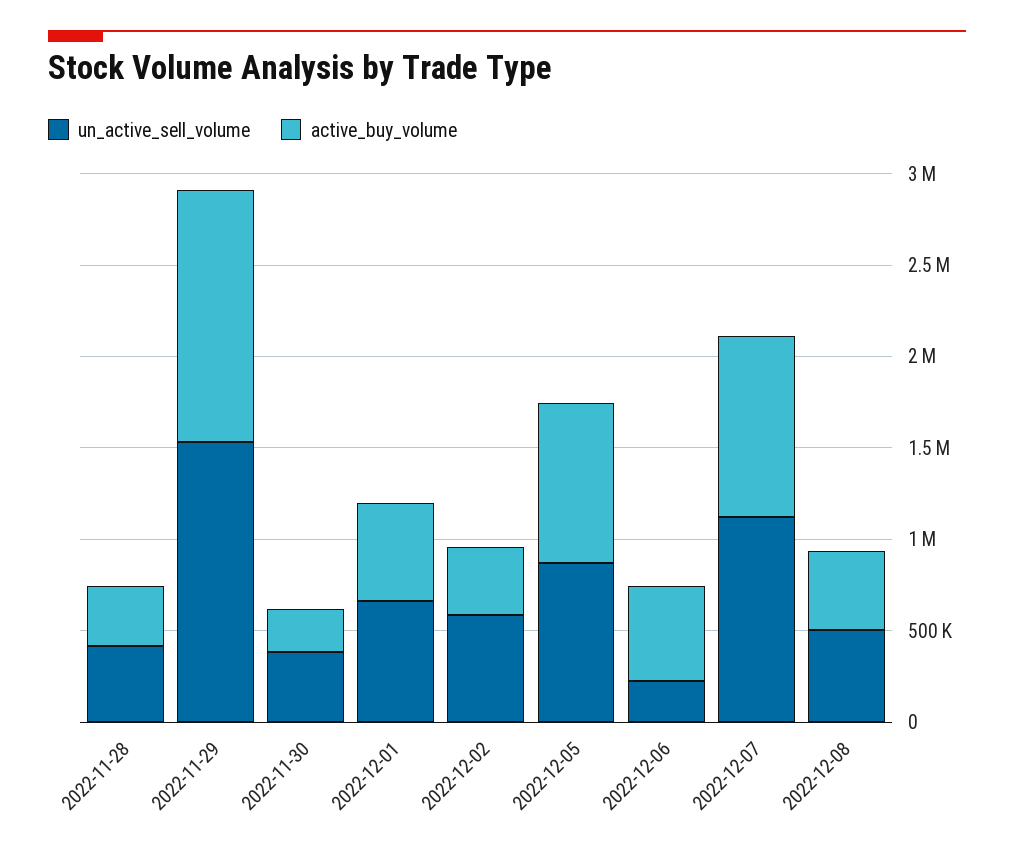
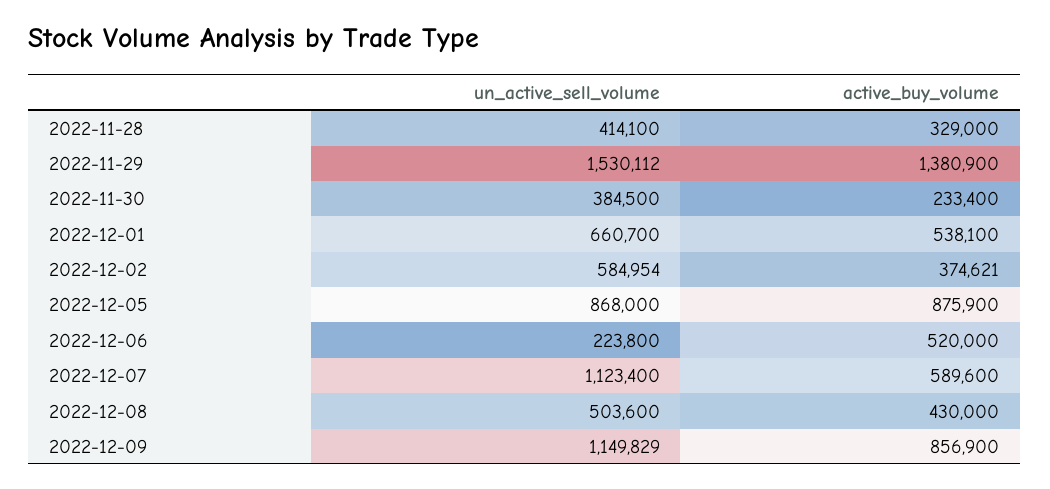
active_buy_volume, 2022-12-07: 1000000 -> 589600
un_active_sell_volume, 2022-12-09: none -> 1149829
active_buy_volume, 2022-12-09: none -> 856900

